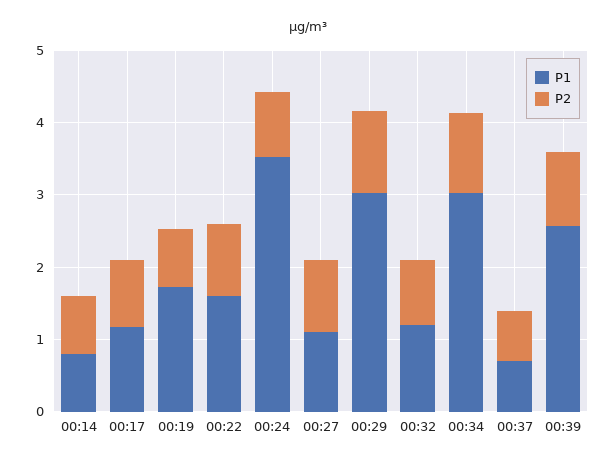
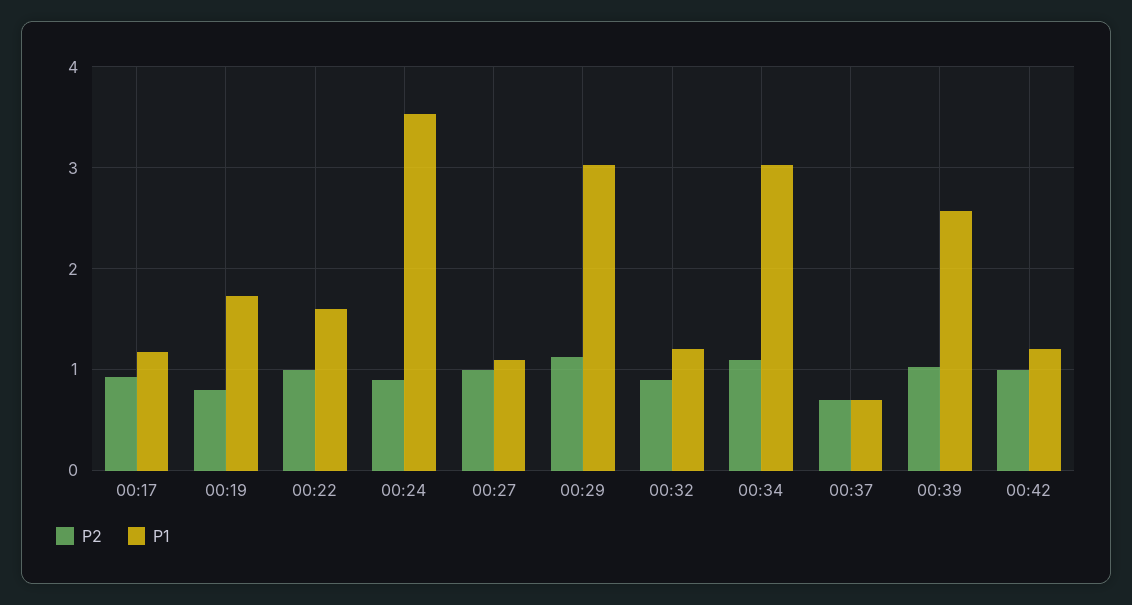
P1, 00:14: 0.8 -> none
P2, 00:14: 0.8 -> none
P2, 00:42: none -> 1
P1, 00:42: none -> 1.2

